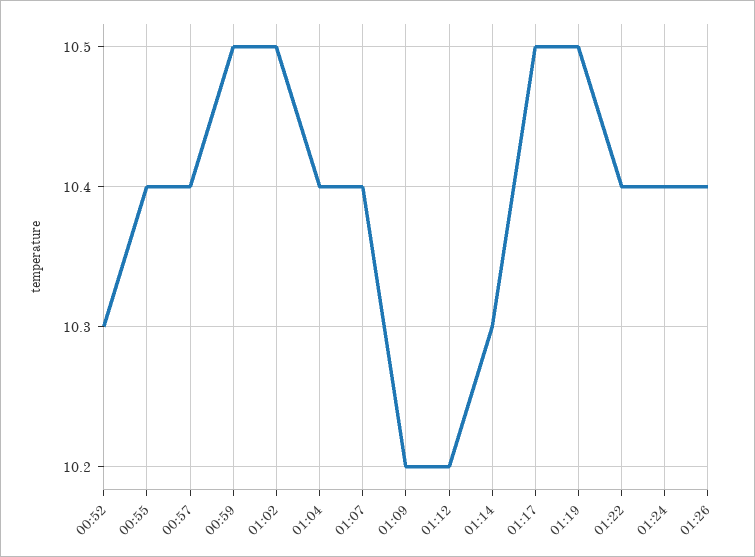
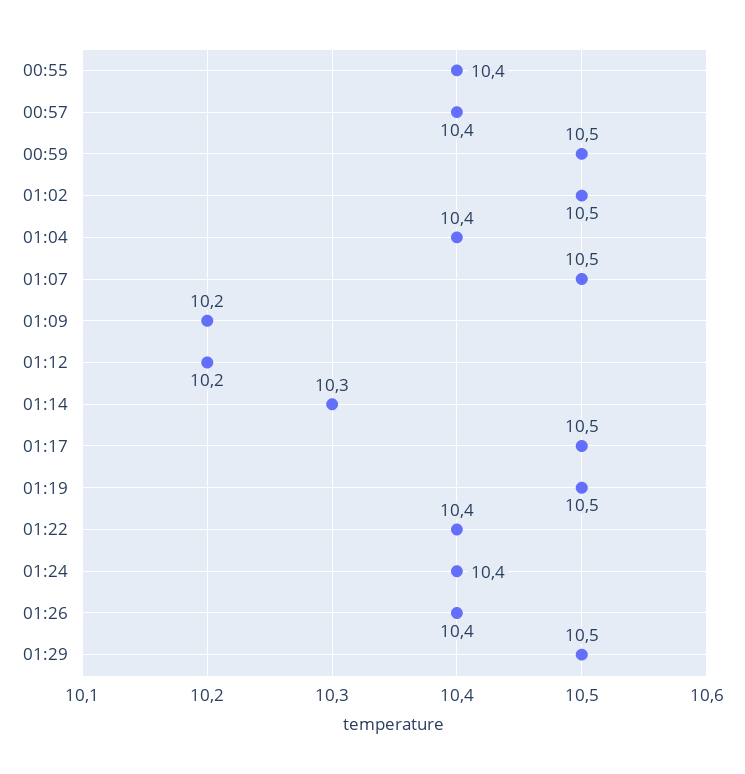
00:52: 10.3 -> none
01:07: 10.4 -> 10.5
01:29: none -> 10.5

